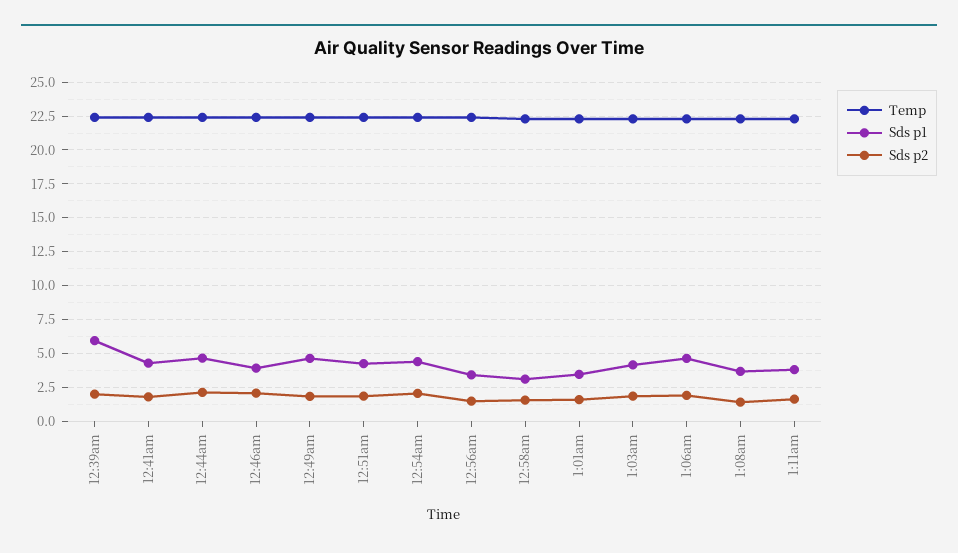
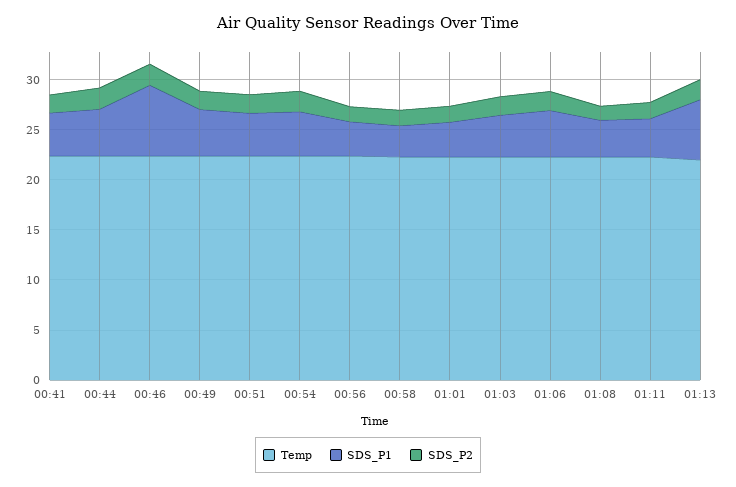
Temp, 12:39am: 22.5 -> none
Sds p1, 12:39am: 6 -> none
Sds p2, 12:39am: 2 -> none
Sds p1, 12:46am: 4 -> 7
Temp, 01:13: none -> 22
Sds p1, 01:13: none -> 6
Sds p2, 01:13: none -> 2

